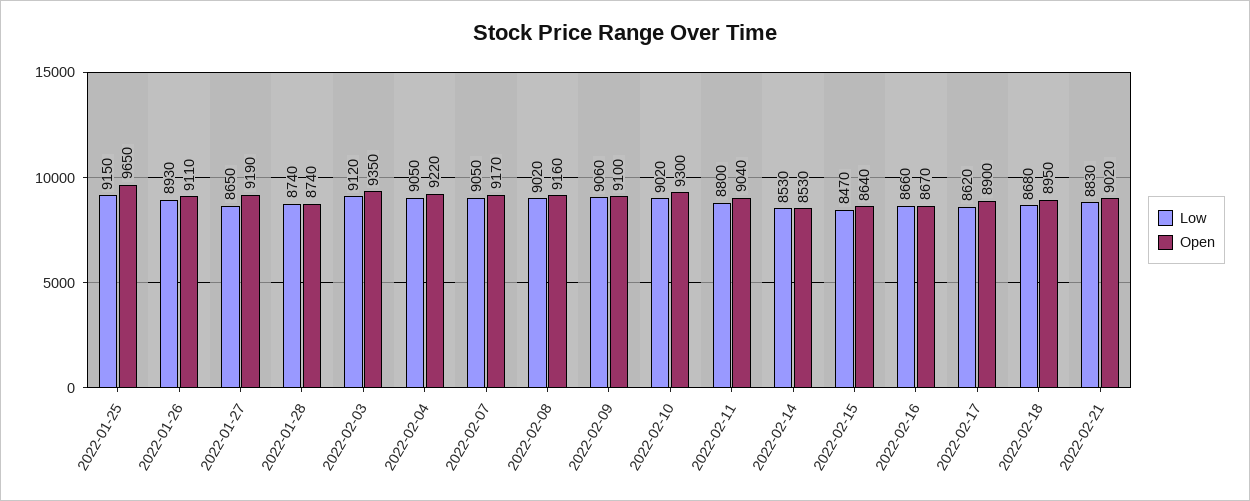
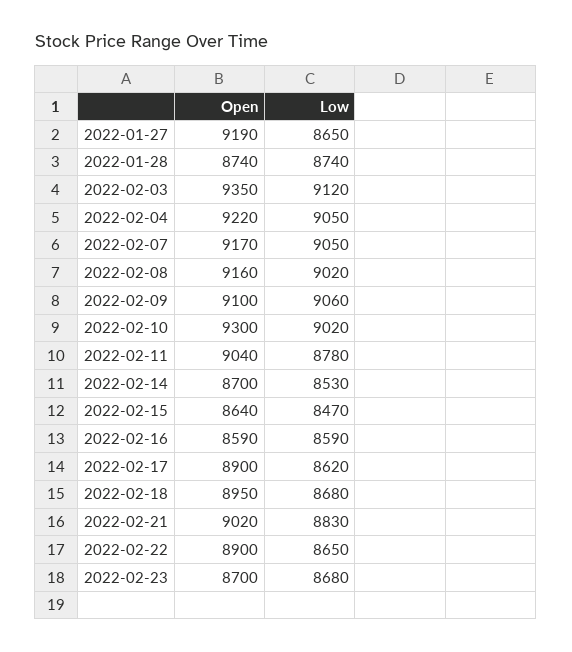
Low, 2022-01-25: 9150 -> none
Open, 2022-01-25: 9650 -> none
Low, 2022-01-26: 8930 -> none
Open, 2022-01-26: 9110 -> none
Low, 2022-02-11: 8800 -> 8780
Open, 2022-02-14: 8530 -> 8700
Low, 2022-02-16: 8660 -> 8590
Open, 2022-02-16: 8670 -> 8590
Open, 2022-02-22: none -> 8900
Low, 2022-02-22: none -> 8650
Open, 2022-02-23: none -> 8700
Low, 2022-02-23: none -> 8680

